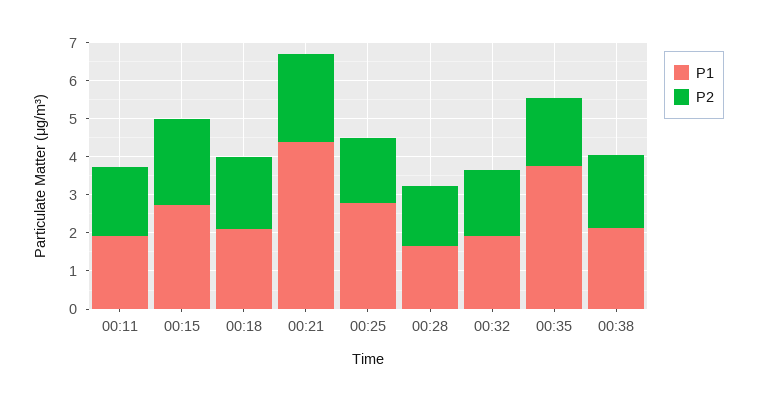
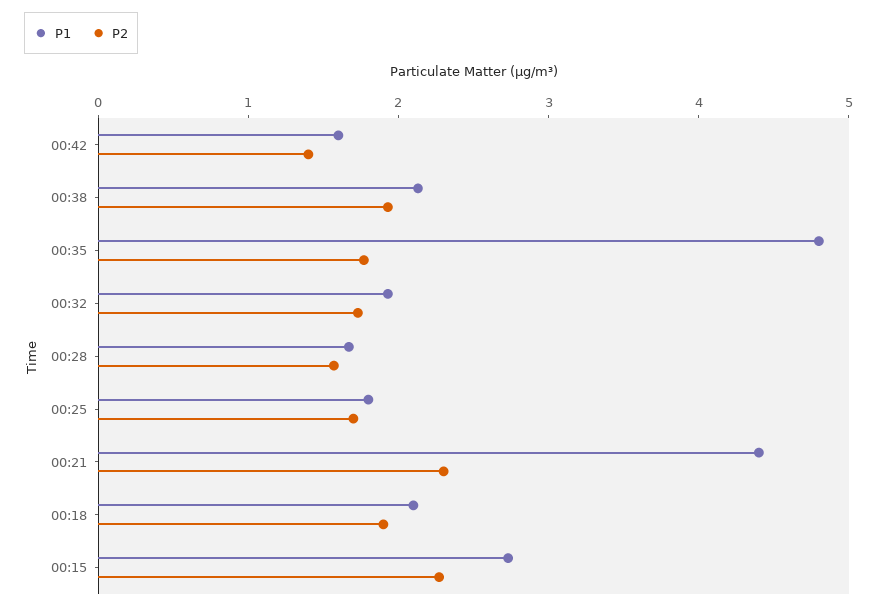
P1, 00:11: 2 -> none
P2, 00:11: 1.75 -> none
P1, 00:25: 2.75 -> 1.8
P1, 00:35: 3.75 -> 4.8
P1, 00:42: none -> 1.6
P2, 00:42: none -> 1.4

